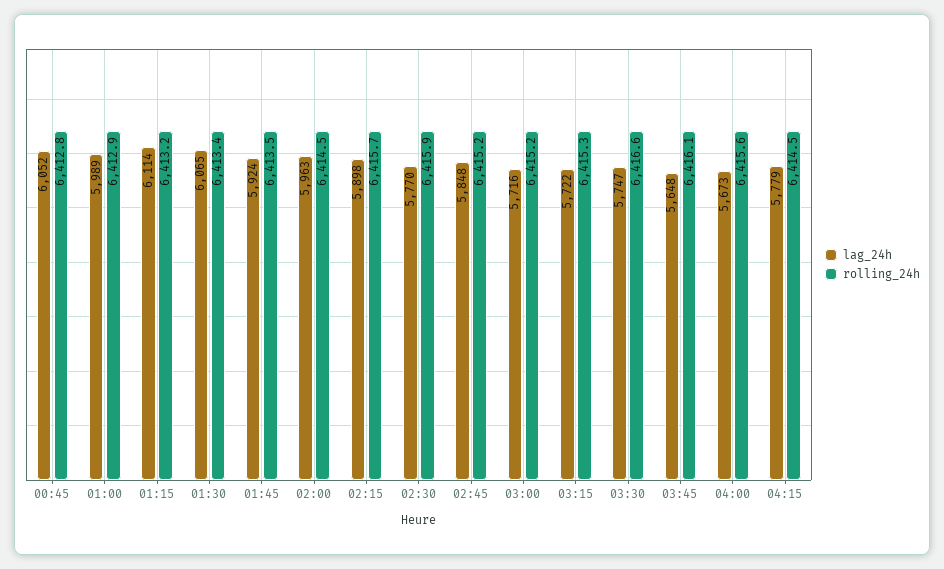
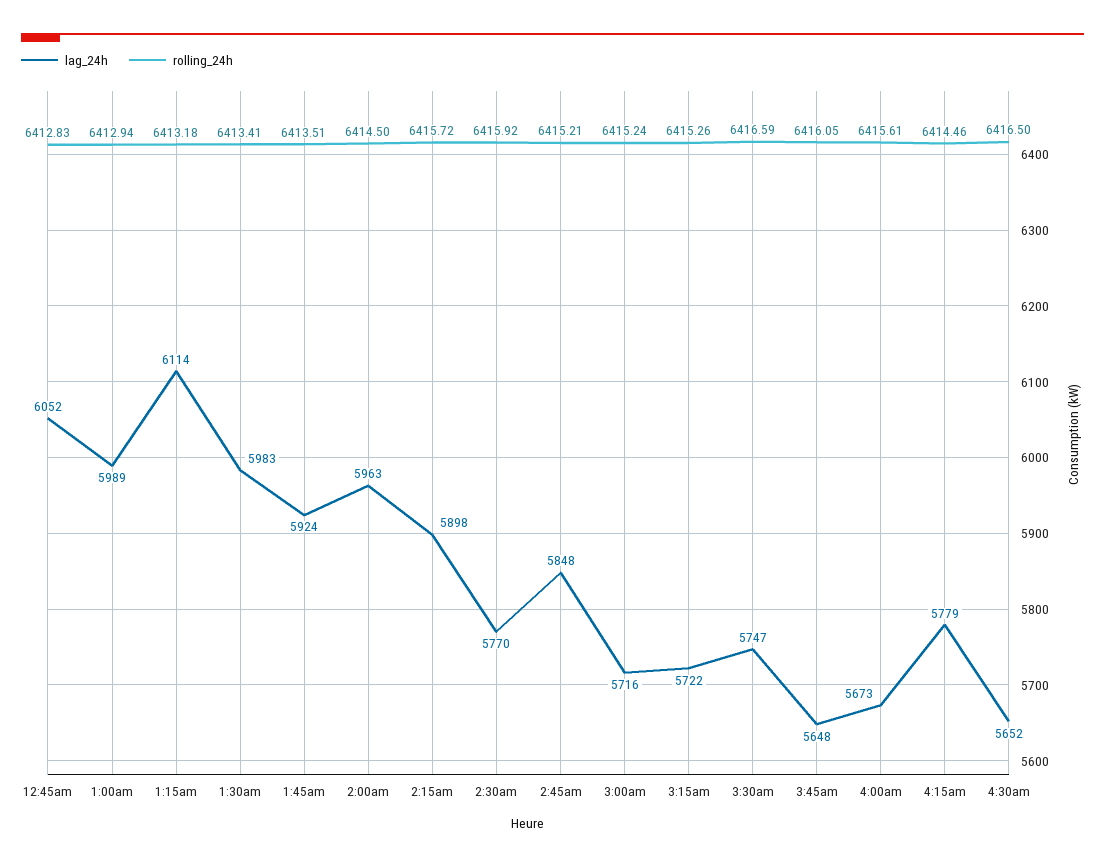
lag_24h, 01:30: 6065 -> 5983
lag_24h, 4:30am: none -> 5652
rolling_24h, 4:30am: none -> 6416.5

